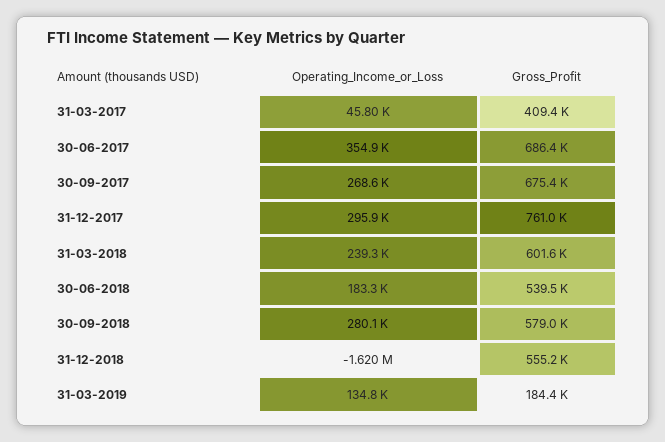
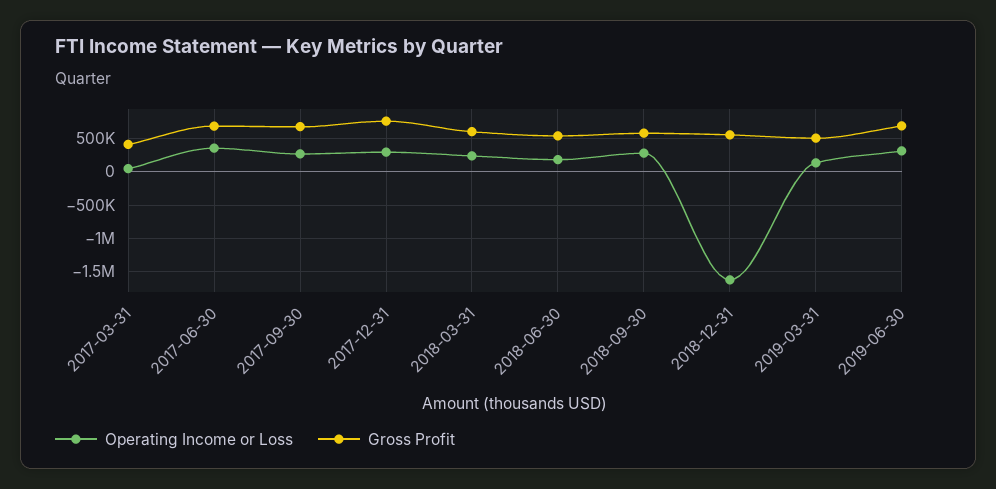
Gross_Profit, 31-03-2019: 184400 -> 500000
Operating_Income_or_Loss, 2019-06-30: none -> 300000
Gross_Profit, 2019-06-30: none -> 700000

